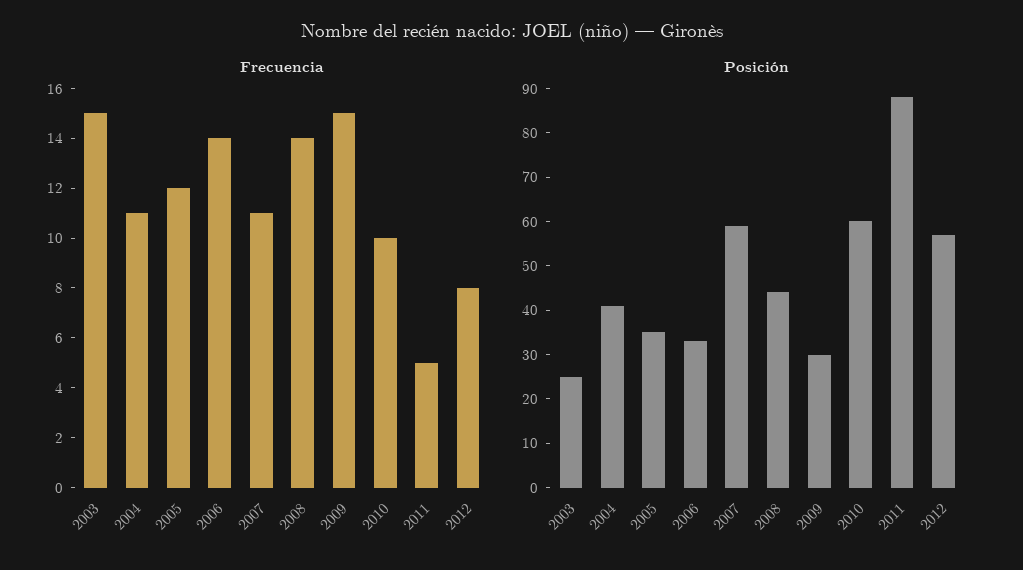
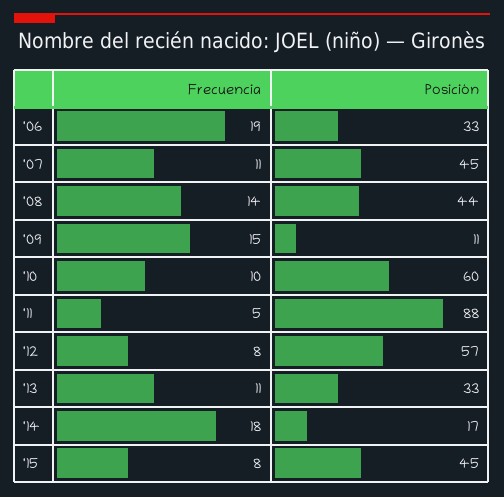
Frecuencia, 2003: 15 -> none
Frecuencia, 2004: 11 -> none
Frecuencia, 2005: 12 -> none
Frecuencia, 2006: 14 -> 19
Posición, 2003: 25 -> none
Posición, 2004: 40 -> none
Posición, 2005: 35 -> none
Posición, 2007: 60 -> 45
Posición, 2009: 30 -> 11
Frecuencia, '13: none -> 11
Posición, '13: none -> 33
Frecuencia, '14: none -> 18
Posición, '14: none -> 17
Frecuencia, '15: none -> 8
Posición, '15: none -> 45

